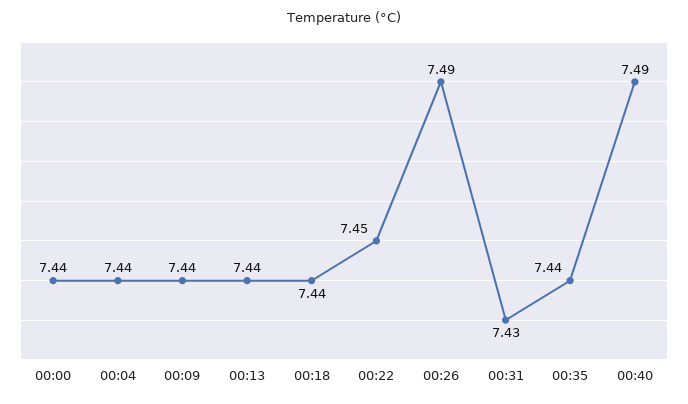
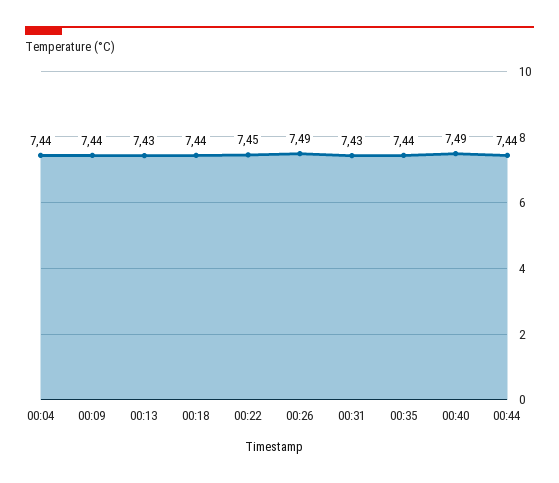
00:00: 7.44 -> none
00:13: 7.44 -> 7.43
00:44: none -> 7.44

